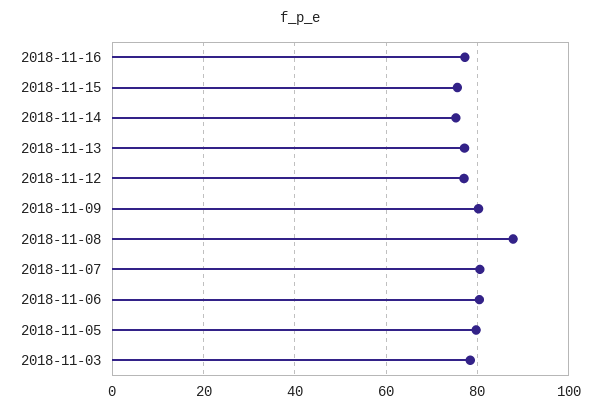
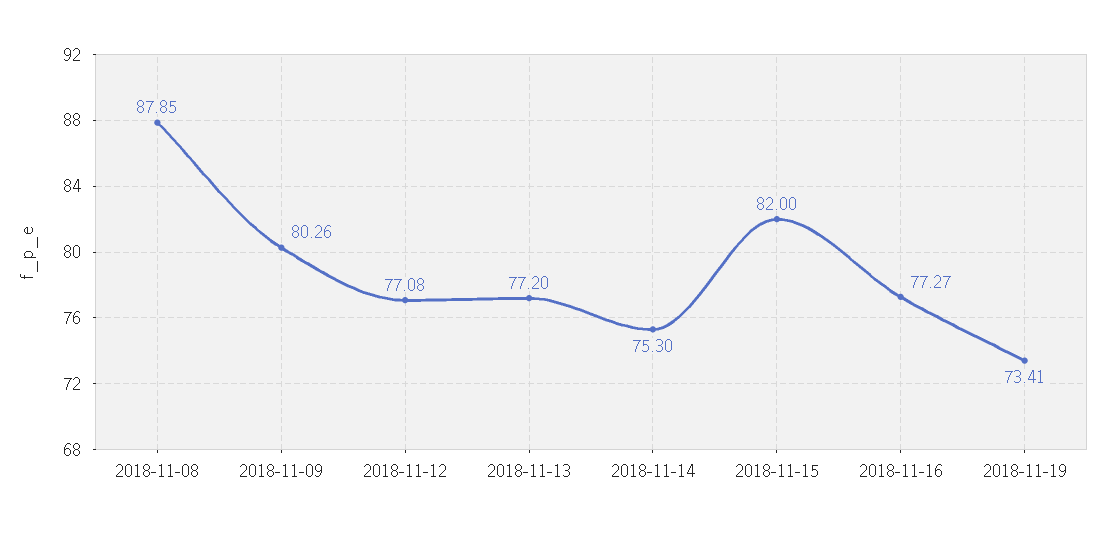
2018-11-15: 76 -> 82
2018-11-07: 80 -> none
2018-11-06: 80 -> none
2018-11-05: 80 -> none
2018-11-03: 78 -> none
2018-11-19: none -> 73.41

